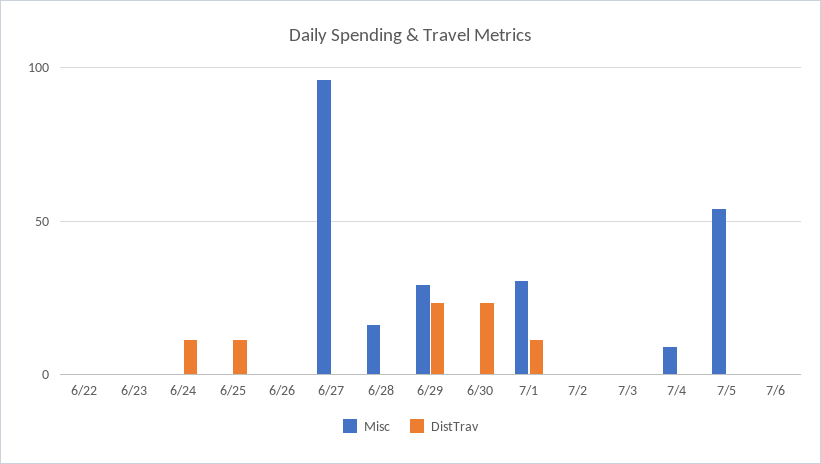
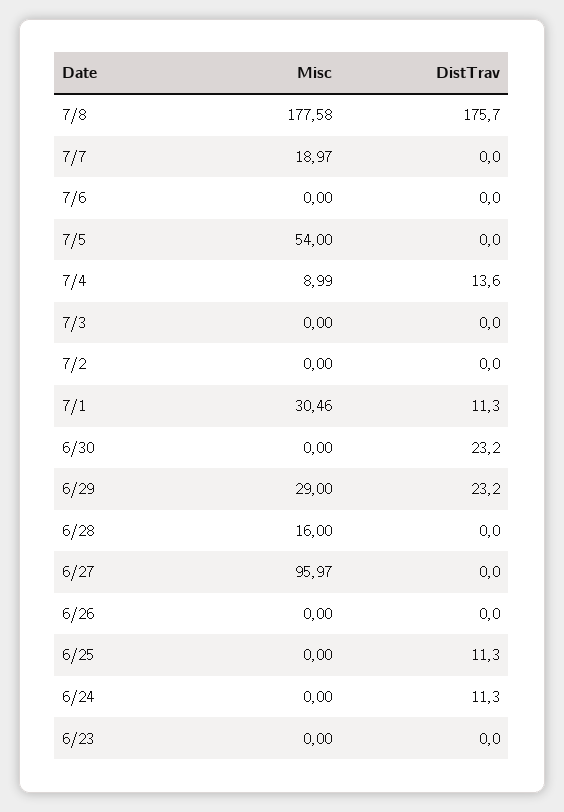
Misc, 6/22: 0 -> none
DistTrav, 6/22: 0 -> none
DistTrav, 7/4: 0 -> 13.6
Misc, 7/8: none -> 177.58
DistTrav, 7/8: none -> 175.7
Misc, 7/7: none -> 18.97
DistTrav, 7/7: none -> 0

